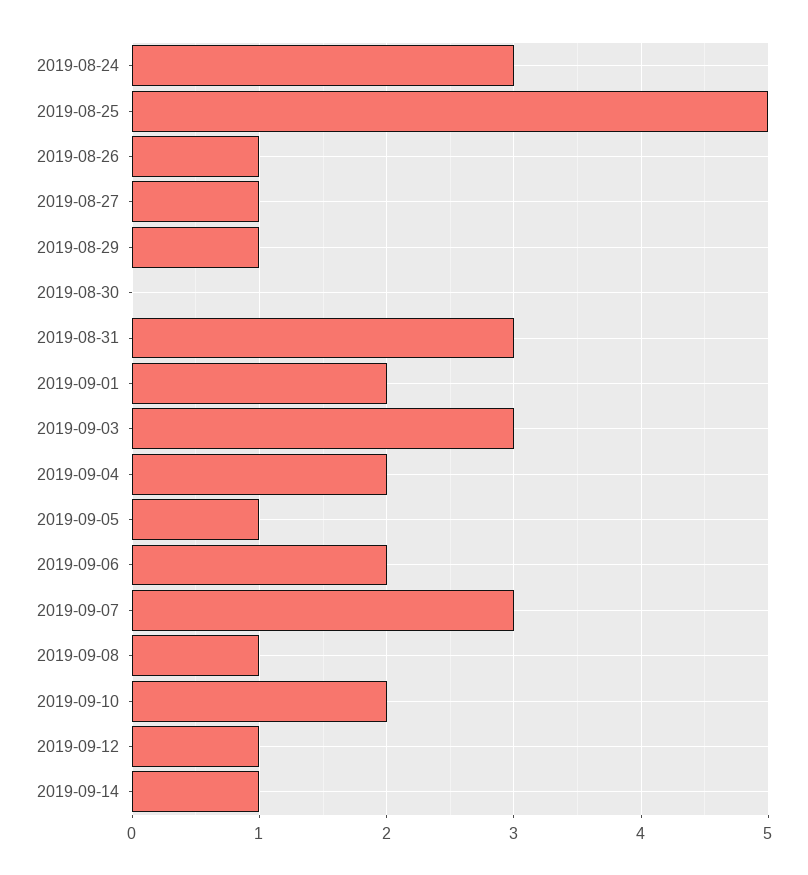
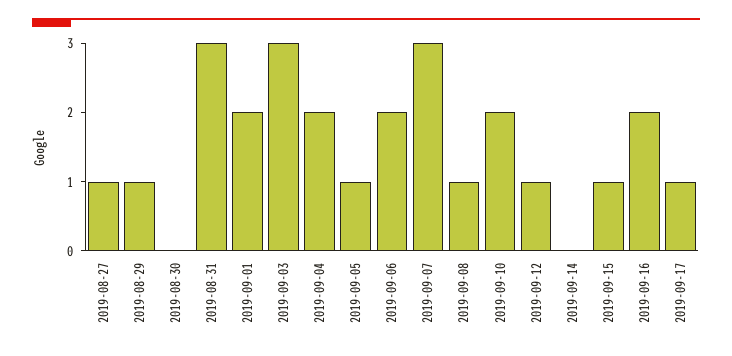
2019-08-24: 3 -> none
2019-08-25: 5 -> none
2019-08-26: 1 -> none
2019-09-14: 1 -> 0
2019-09-15: none -> 1
2019-09-16: none -> 2
2019-09-17: none -> 1

